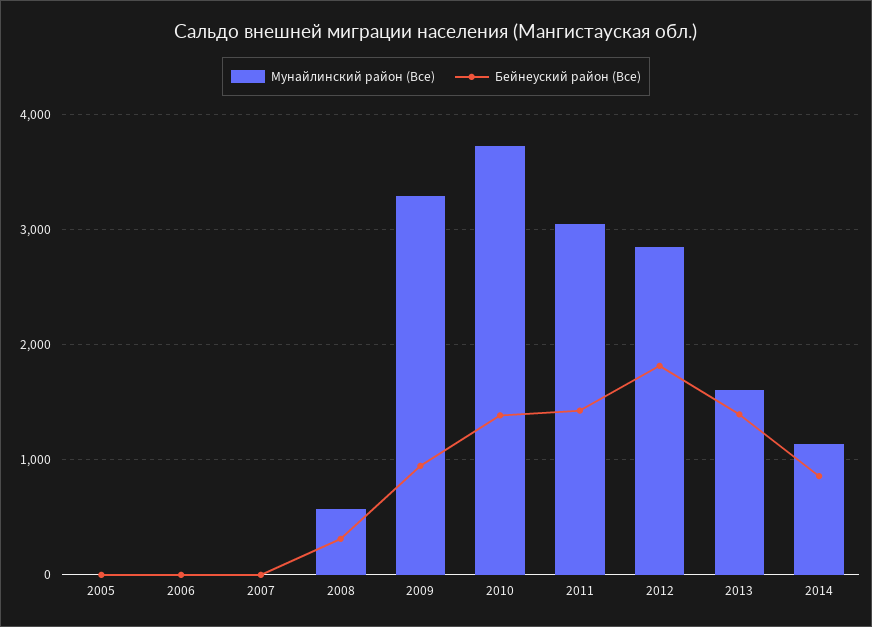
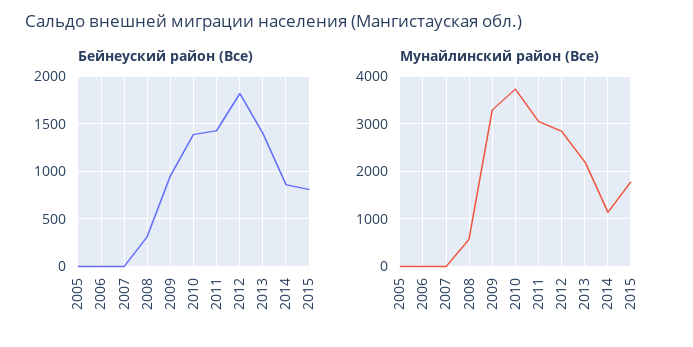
Мунайлинский район (Все), 2013: 1600 -> 2200
Бейнеуский район (Все), 2015: none -> 800
Мунайлинский район (Все), 2015: none -> 1800

